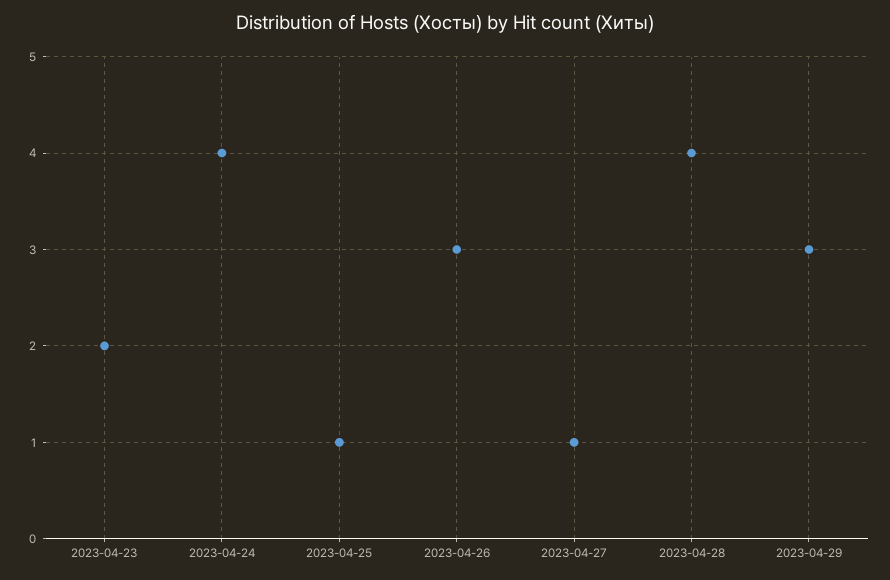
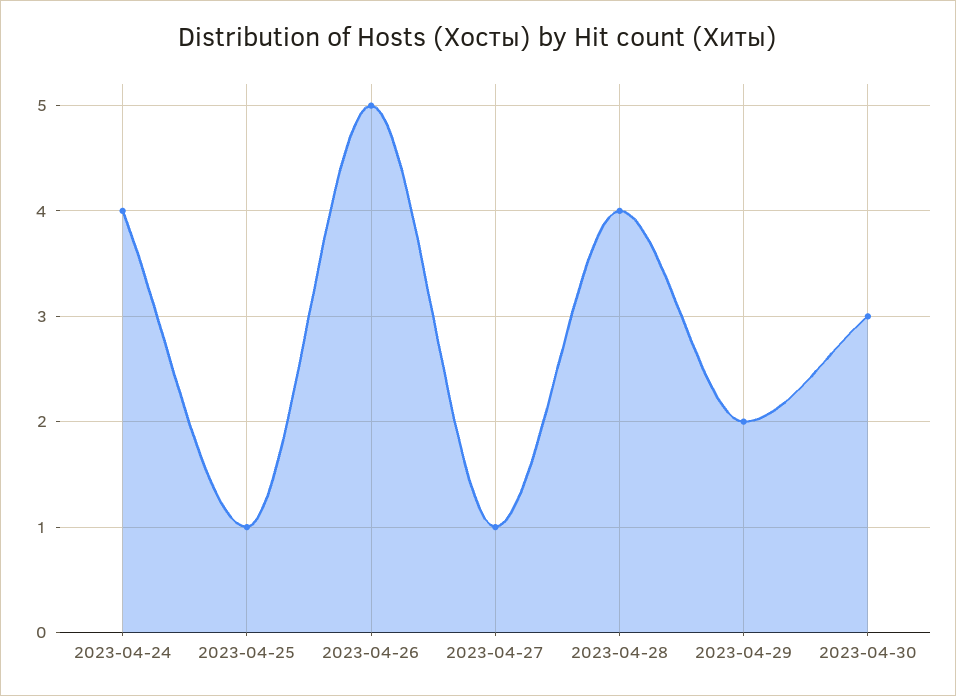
2023-04-23: 2 -> none
2023-04-26: 3 -> 5
2023-04-29: 3 -> 2
2023-04-30: none -> 3

